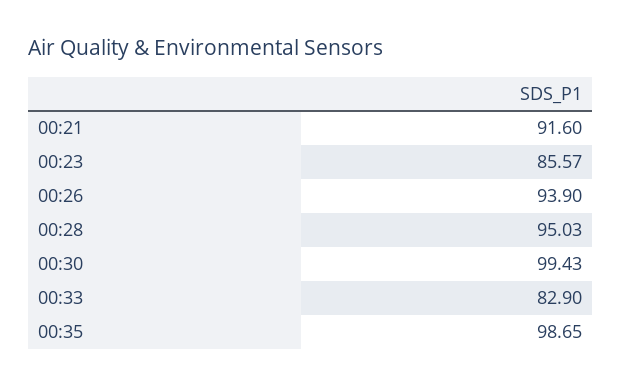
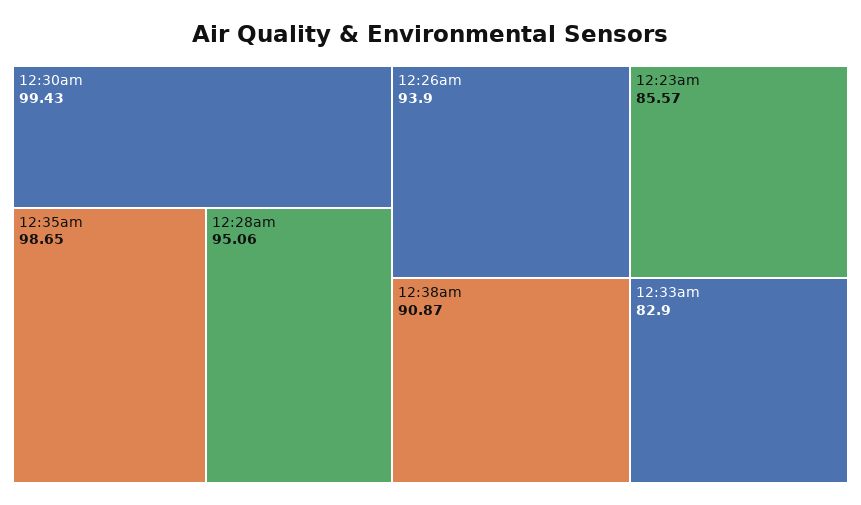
00:21: 91.6 -> none
00:28: 95.03 -> 95.06
12:38am: none -> 90.87

